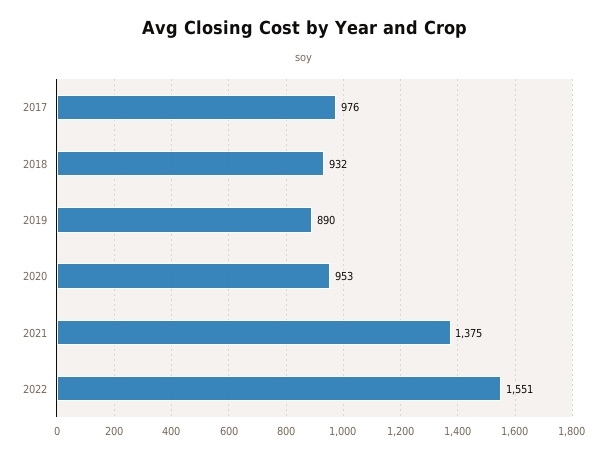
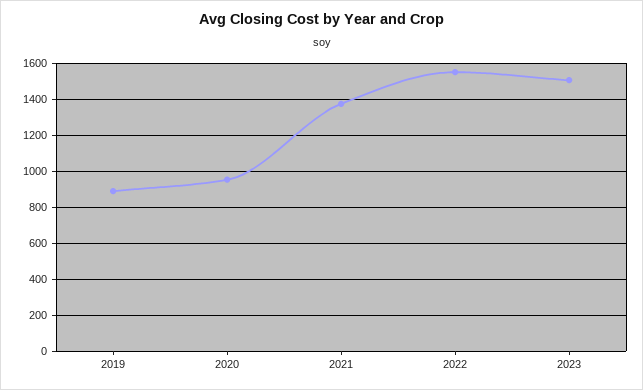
2017: 976 -> none
2018: 932 -> none
2023: none -> 1500

